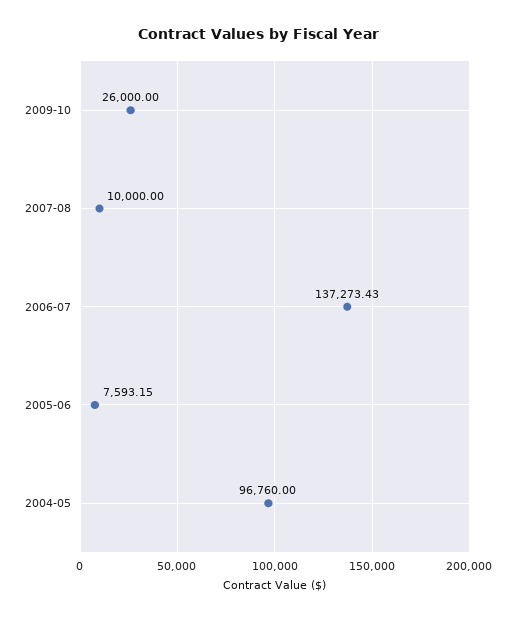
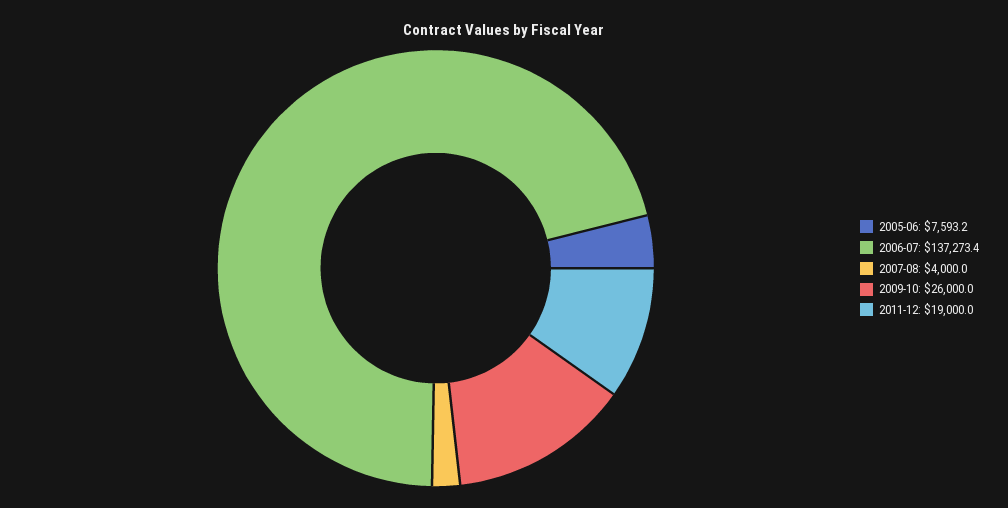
2007-08: 10000 -> 4000
2004-05: 96760 -> none
2011-12: none -> 19000

